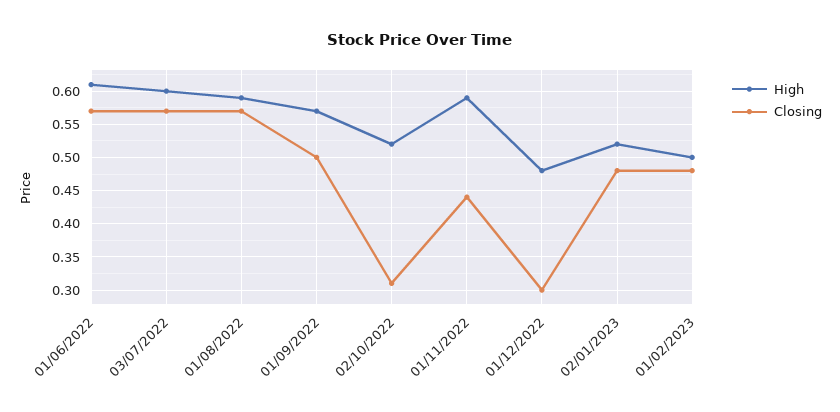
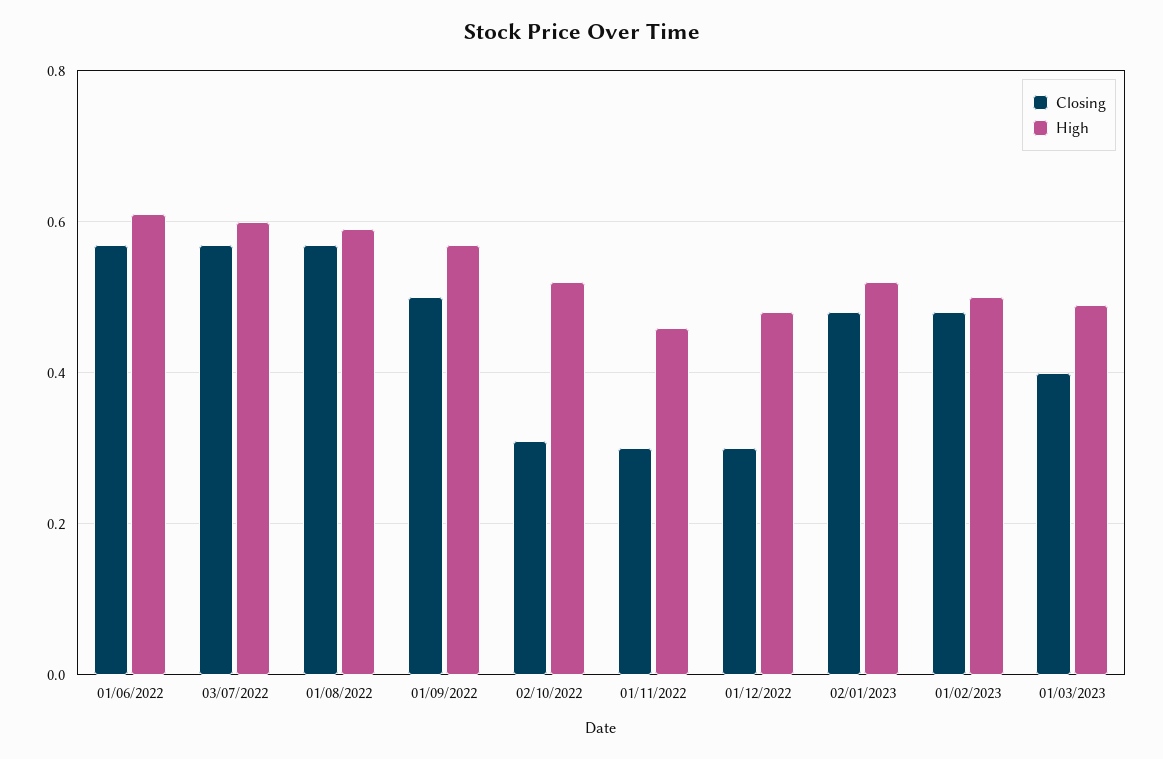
High, 01/11/2022: 0.59 -> 0.45
Closing, 01/11/2022: 0.44 -> 0.3
Closing, 01/03/2023: none -> 0.4
High, 01/03/2023: none -> 0.5

